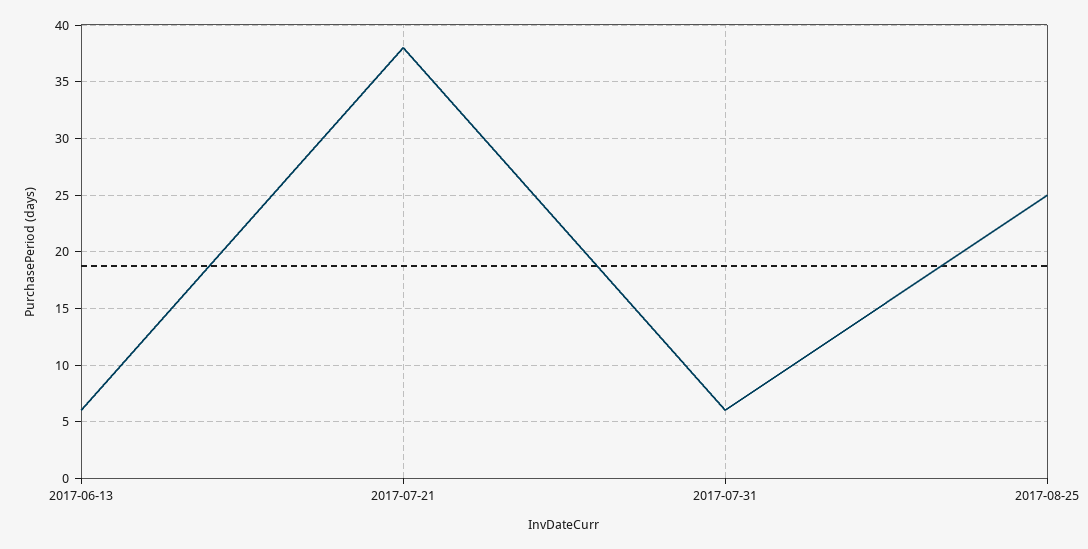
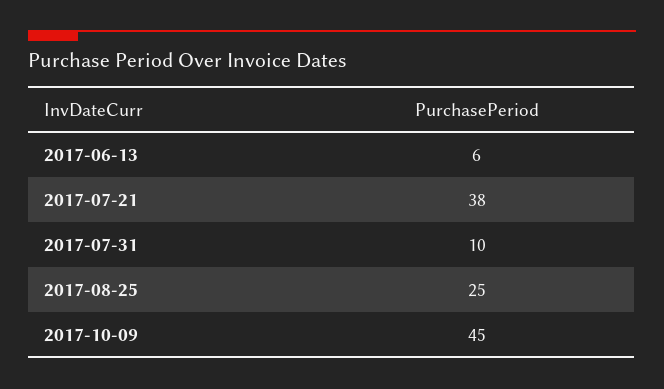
2017-07-31: 6 -> 10
2017-10-09: none -> 45

